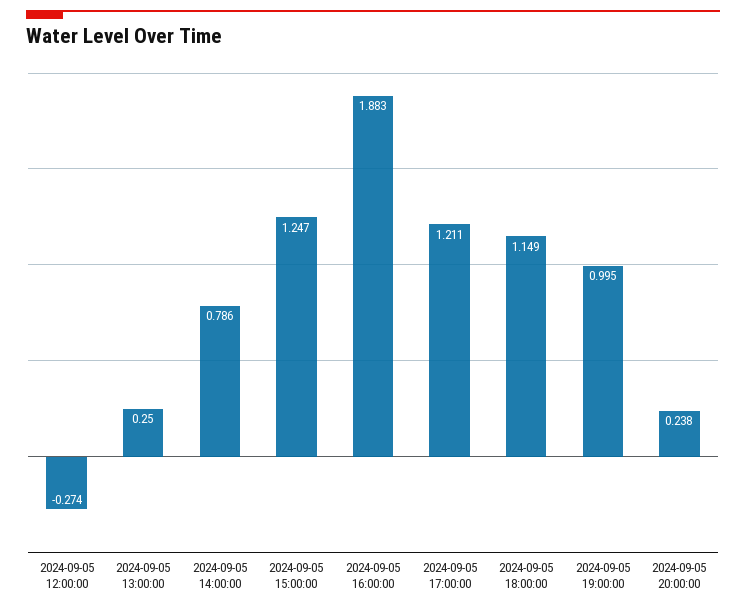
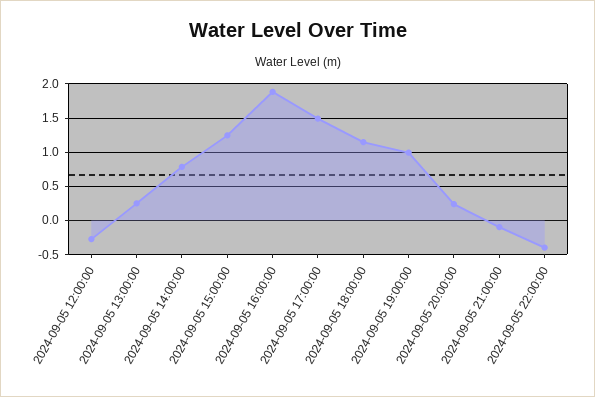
2024-09-05 17:00:00: 1.211 -> 1.5
2024-09-05 21:00:00: none -> -0.1
2024-09-05 22:00:00: none -> -0.4

